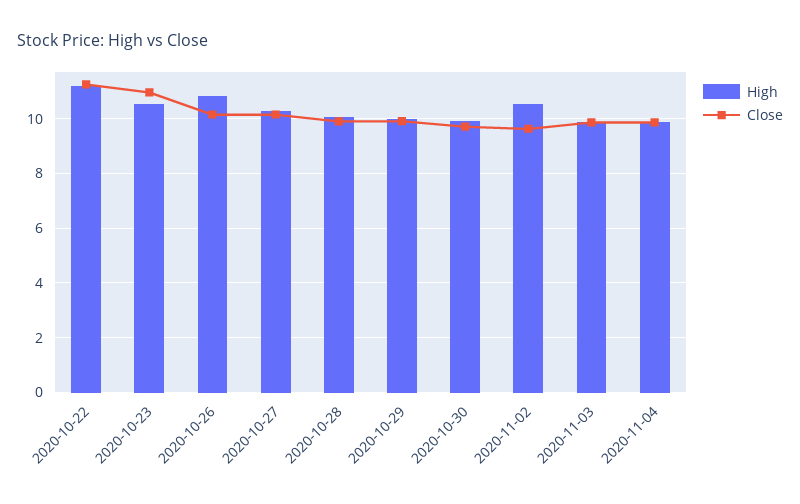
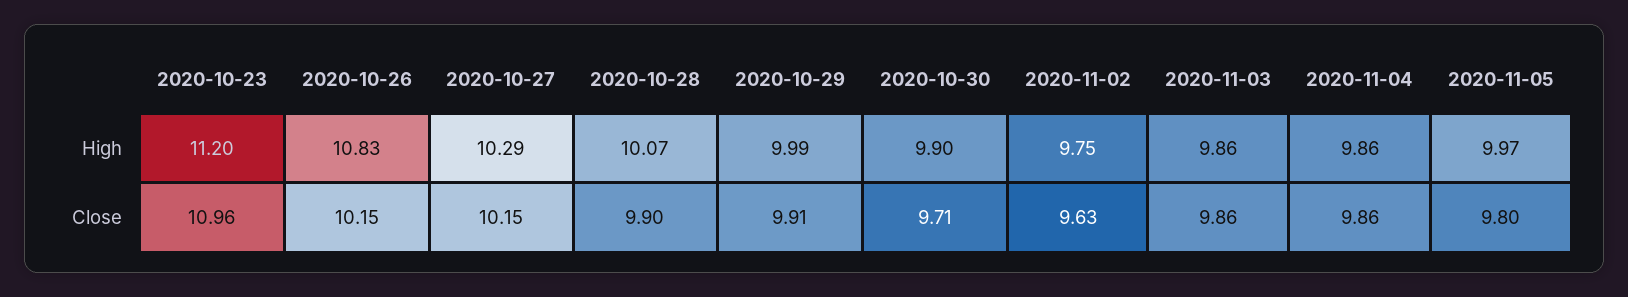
High, 2020-10-22: 11.25 -> none
Close, 2020-10-22: 11.25 -> none
High, 2020-10-23: 10.5 -> 11.2
High, 2020-11-02: 10.5 -> 9.75
High, 2020-11-05: none -> 9.97
Close, 2020-11-05: none -> 9.8

